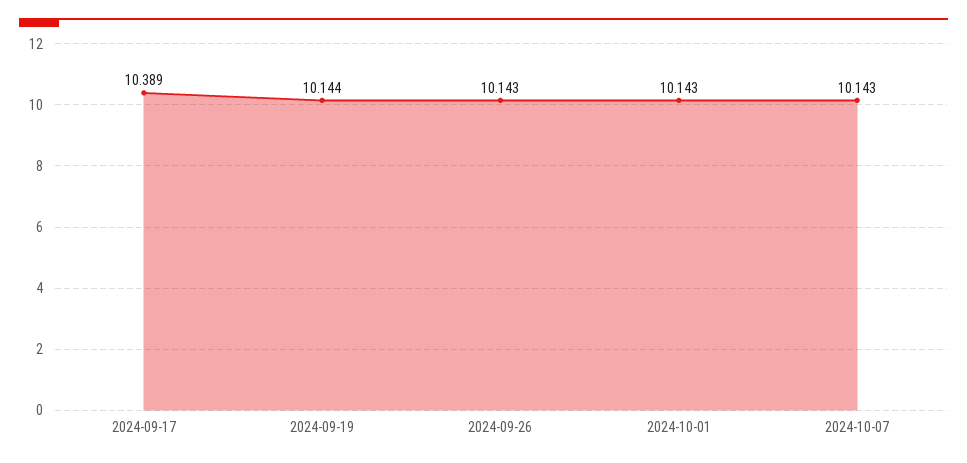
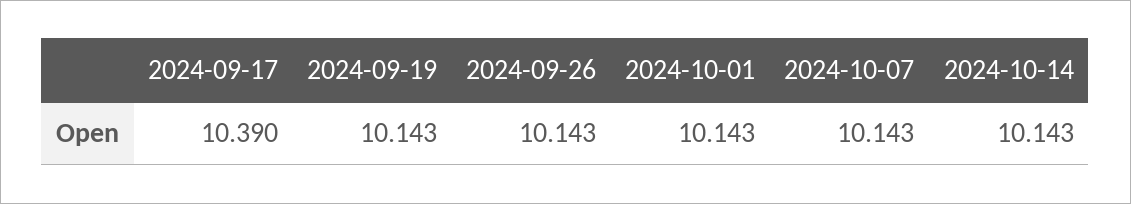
2024-09-17: 10.389 -> 10.39
2024-09-19: 10.144 -> 10.143
2024-10-14: none -> 10.143

